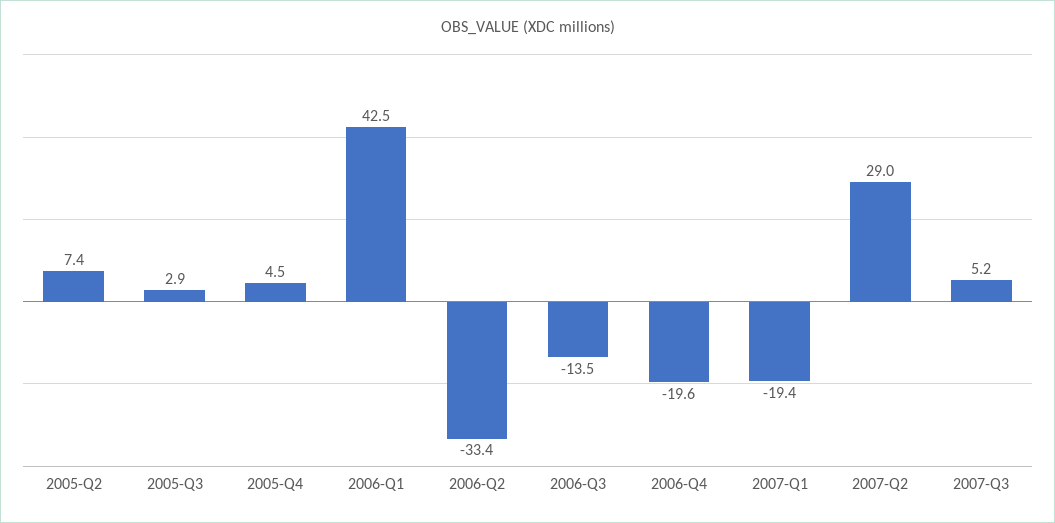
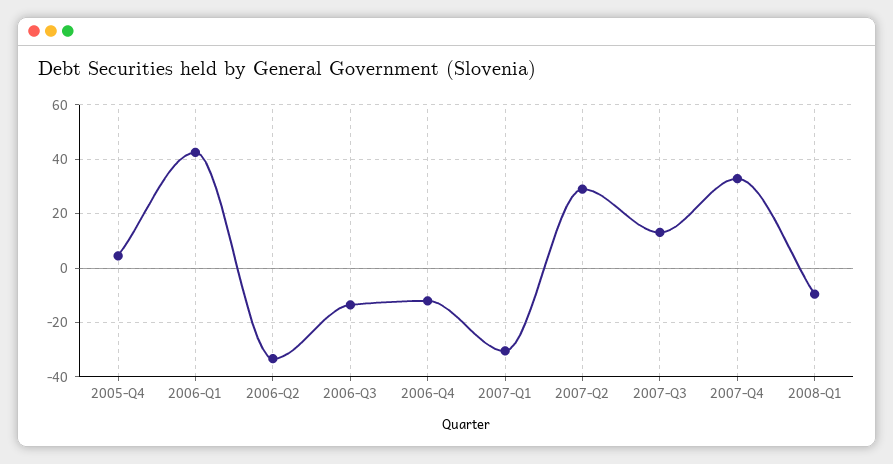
2005-Q2: 7.4 -> none
2005-Q3: 2.9 -> none
2006-Q4: -19.6 -> -12.5
2007-Q1: -19.4 -> -30
2007-Q3: 5.2 -> 12.5
2007-Q4: none -> 32.5
2008-Q1: none -> -10

